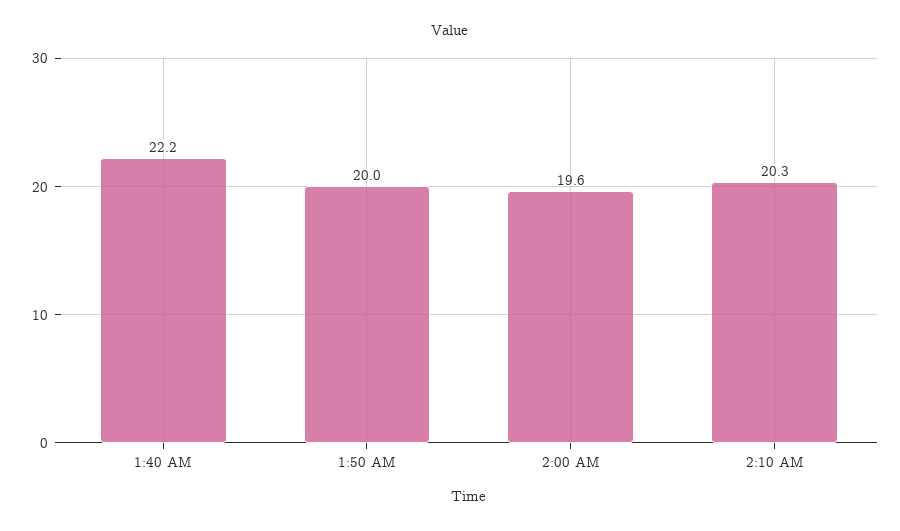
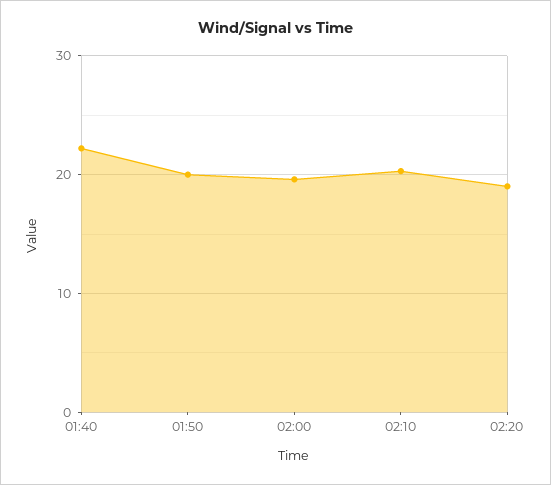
02:20: none -> 19

